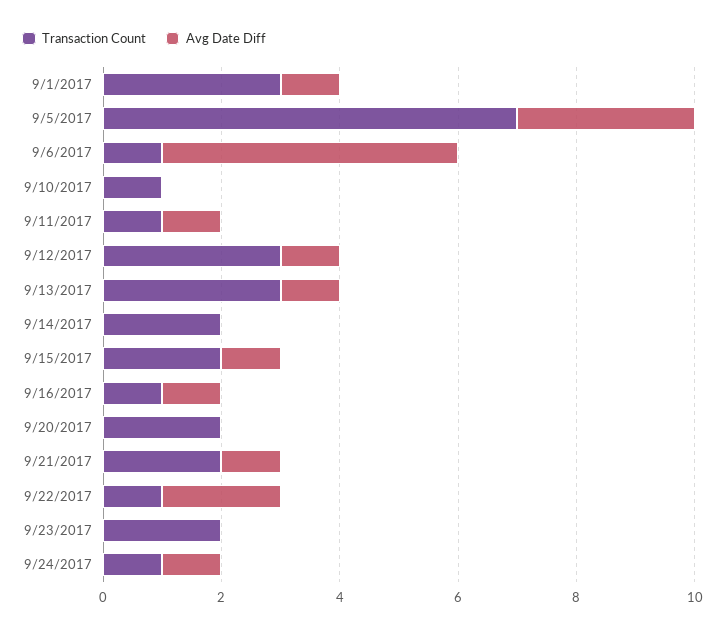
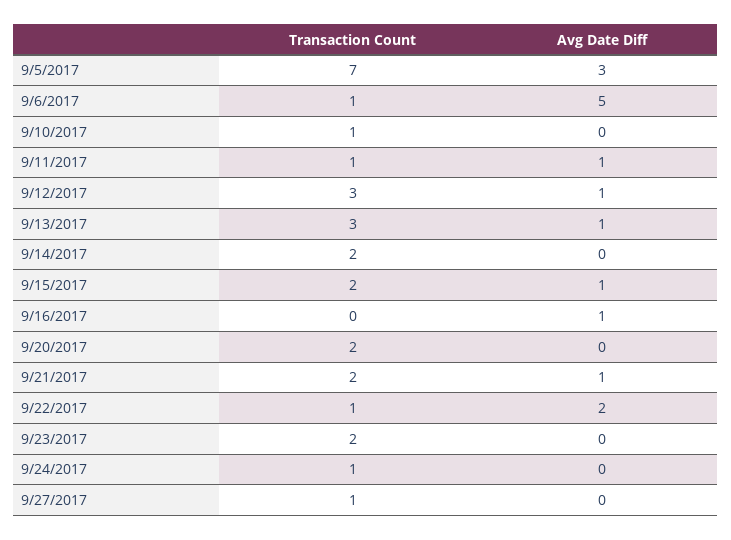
Transaction Count, 9/1/2017: 3 -> none
Avg Date Diff, 9/1/2017: 1 -> none
Transaction Count, 9/16/2017: 1 -> 0
Avg Date Diff, 9/24/2017: 1 -> 0
Transaction Count, 9/27/2017: none -> 1
Avg Date Diff, 9/27/2017: none -> 0

